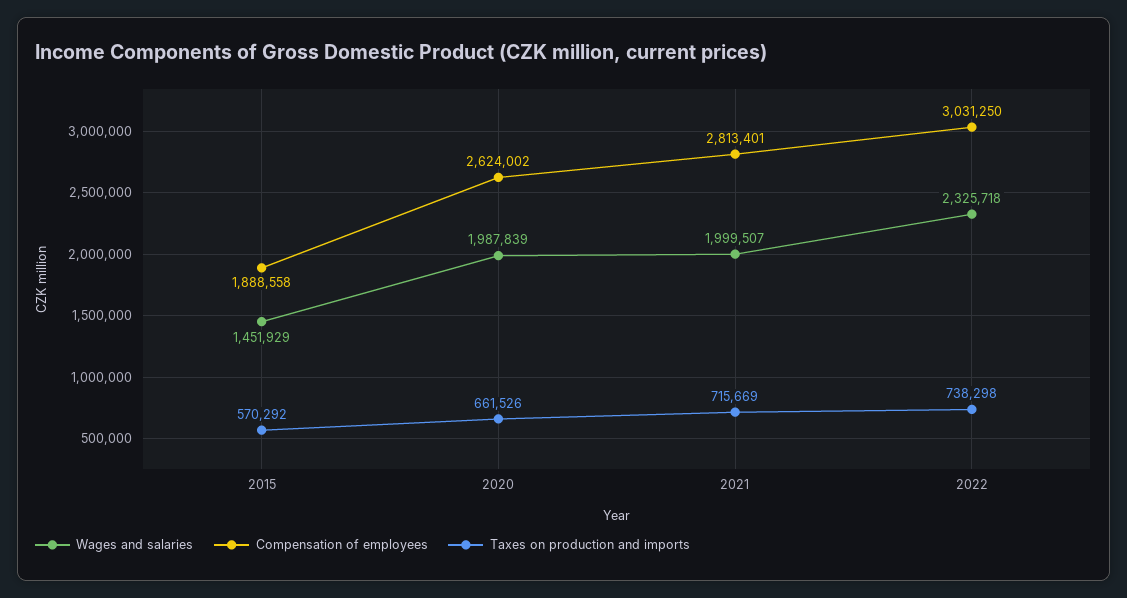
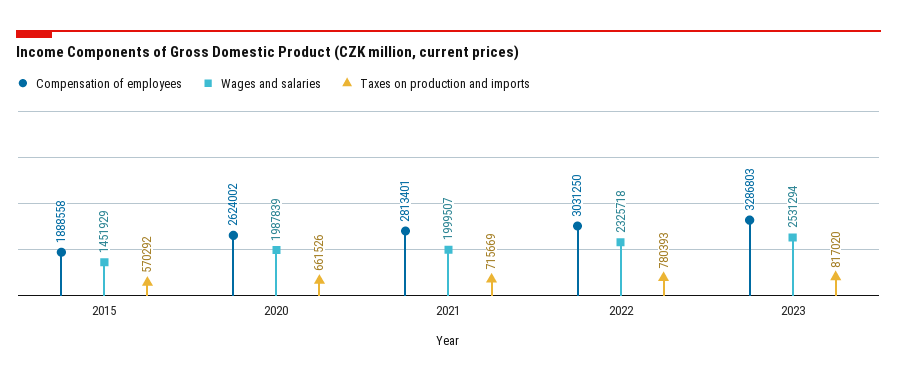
Taxes on production and imports, 2022: 738298 -> 780393
Compensation of employees, 2023: none -> 3286803
Wages and salaries, 2023: none -> 2531294
Taxes on production and imports, 2023: none -> 817020

